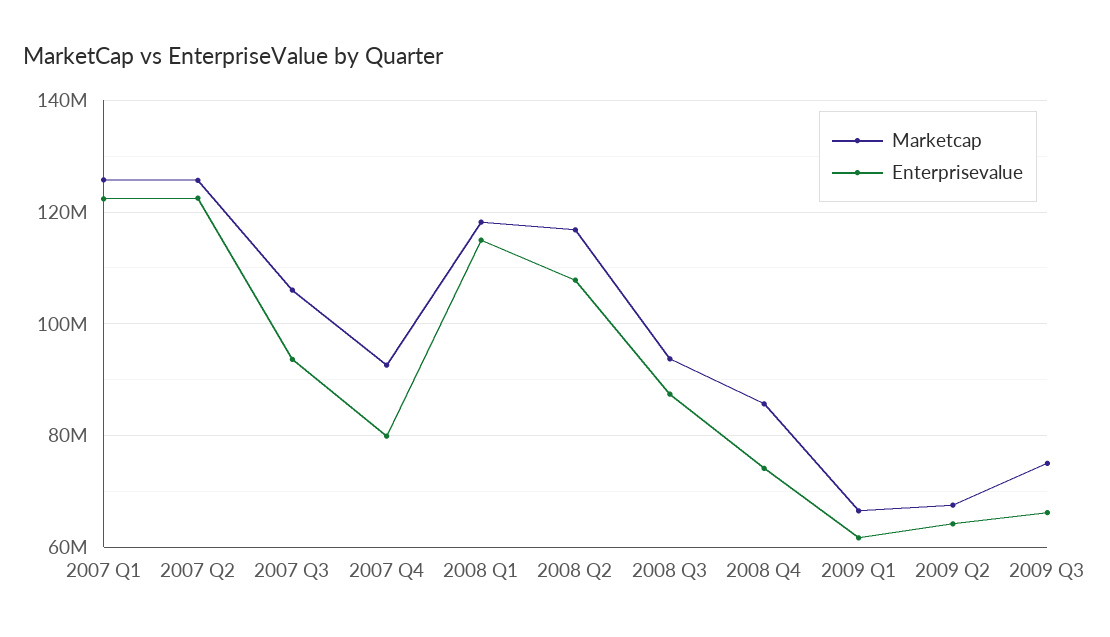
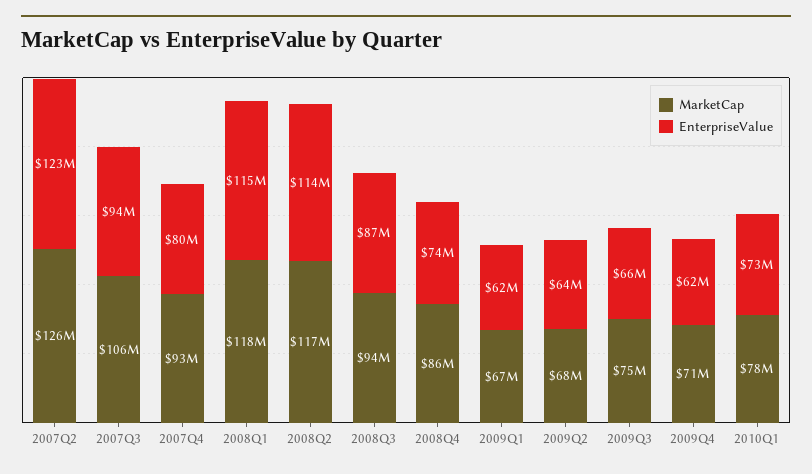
Marketcap, 2007 Q1: 126000000 -> none
Enterprisevalue, 2007 Q1: 122000000 -> none
Enterprisevalue, 2008 Q2: 108000000 -> 114000000
Marketcap, 2009Q4: none -> 71000000
Enterprisevalue, 2009Q4: none -> 62000000
Marketcap, 2010Q1: none -> 78000000
Enterprisevalue, 2010Q1: none -> 73000000

